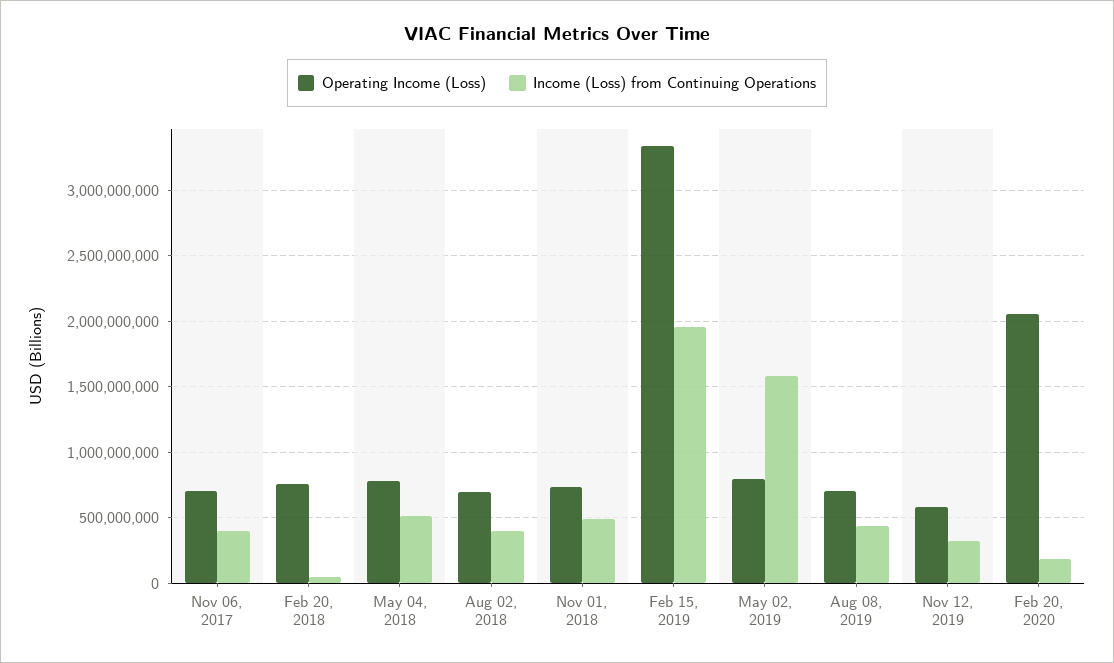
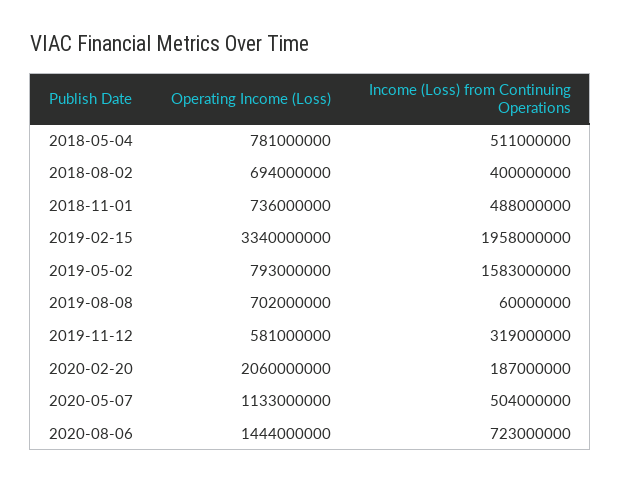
Operating Income (Loss), Nov 06, 2017: 700000000 -> none
Income (Loss) from Continuing Operations, Nov 06, 2017: 400000000 -> none
Operating Income (Loss), Feb 20, 2018: 750000000 -> none
Income (Loss) from Continuing Operations, Feb 20, 2018: 50000000 -> none
Income (Loss) from Continuing Operations, Aug 08, 2019: 450000000 -> 60000000
Operating Income (Loss), 2020-05-07: none -> 1133000000
Income (Loss) from Continuing Operations, 2020-05-07: none -> 504000000
Operating Income (Loss), 2020-08-06: none -> 1444000000
Income (Loss) from Continuing Operations, 2020-08-06: none -> 723000000

